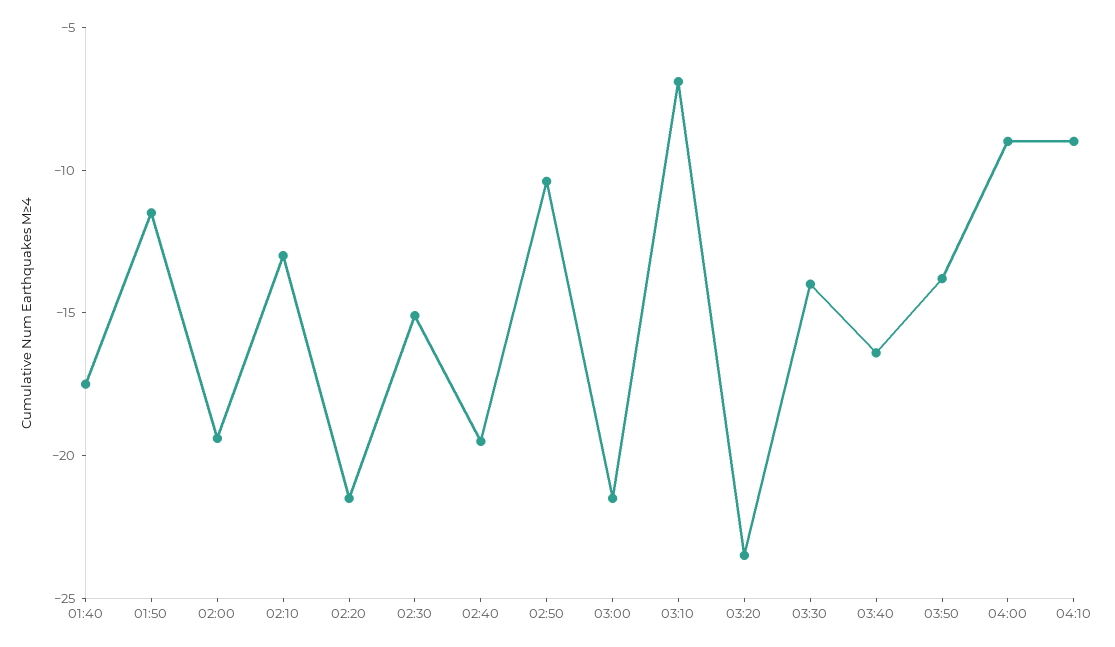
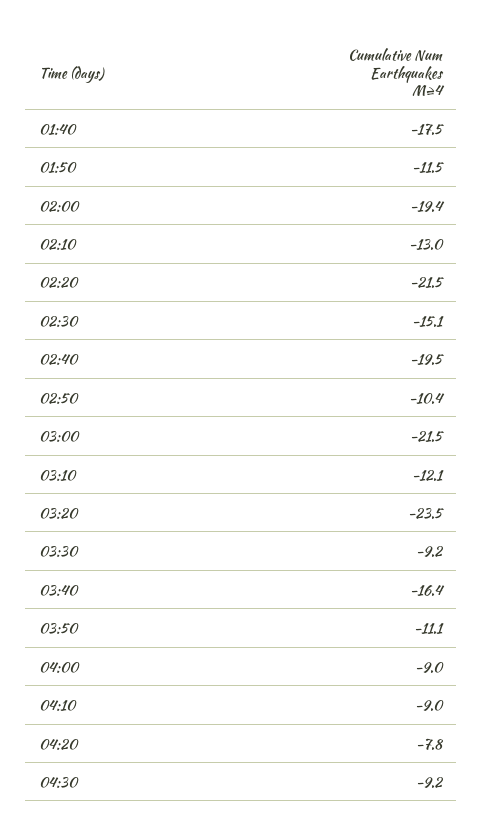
03:10: -7 -> -12.1
03:30: -14 -> -9.2
03:50: -14 -> -11.1
04:20: none -> -7.8
04:30: none -> -9.2

